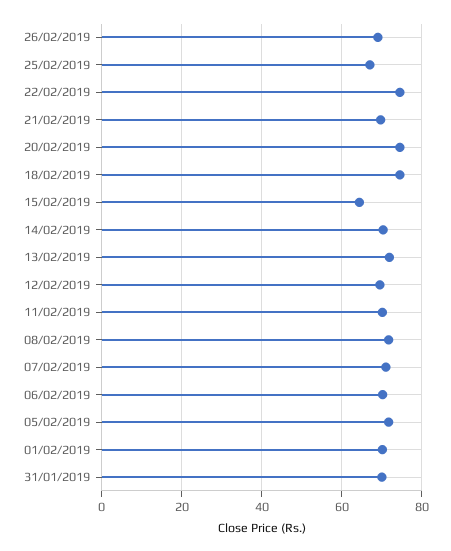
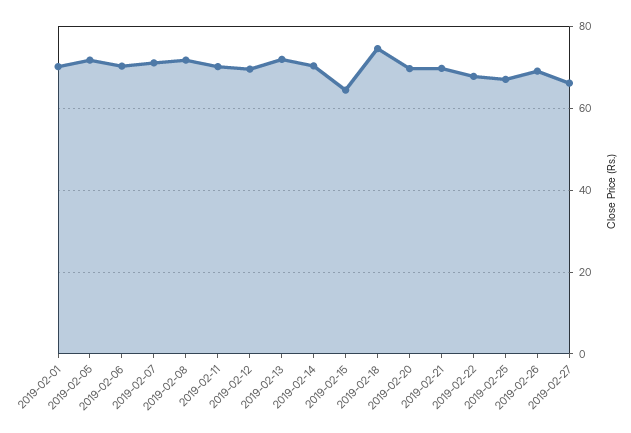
22/02/2019: 74 -> 68
20/02/2019: 74 -> 70
31/01/2019: 70 -> none
2019-02-27: none -> 66

